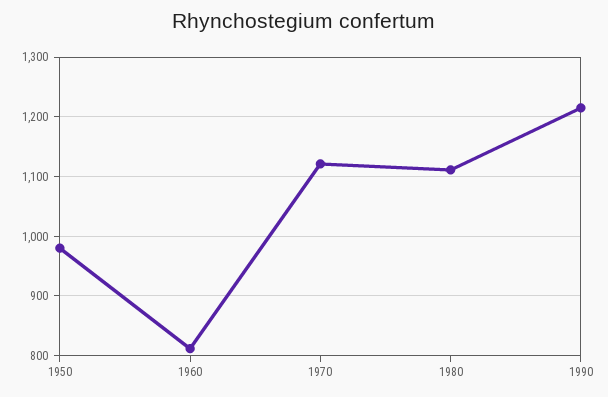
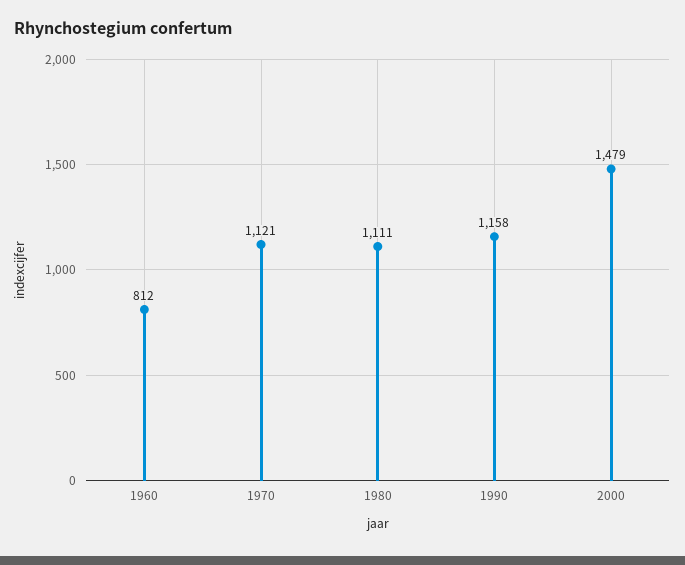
1950: 980 -> none
1990: 1220 -> 1158
2000: none -> 1479

